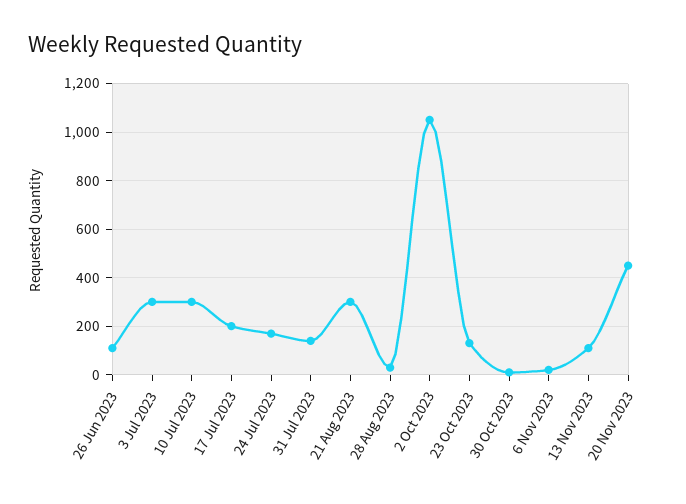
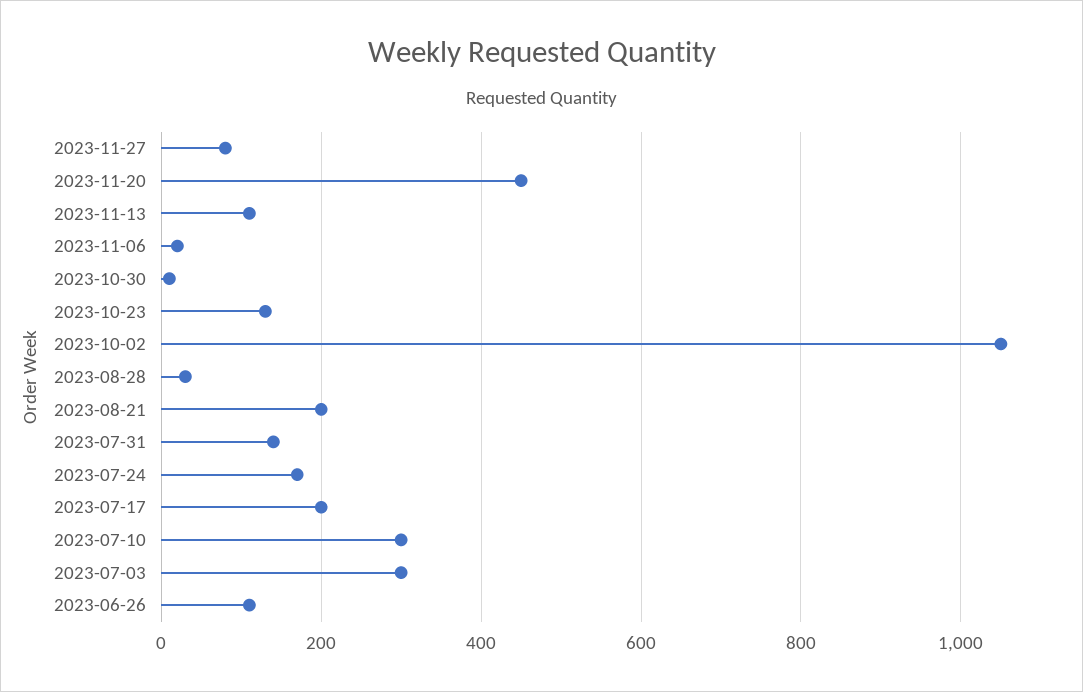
21 Aug 2023: 300 -> 200
2023-11-27: none -> 80

